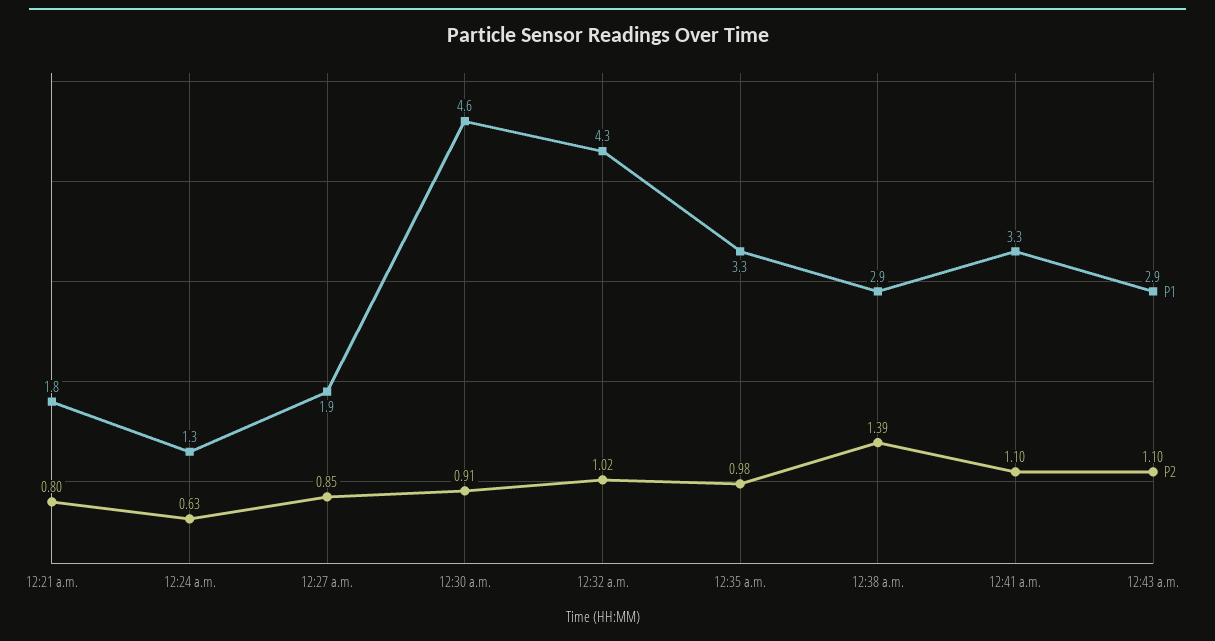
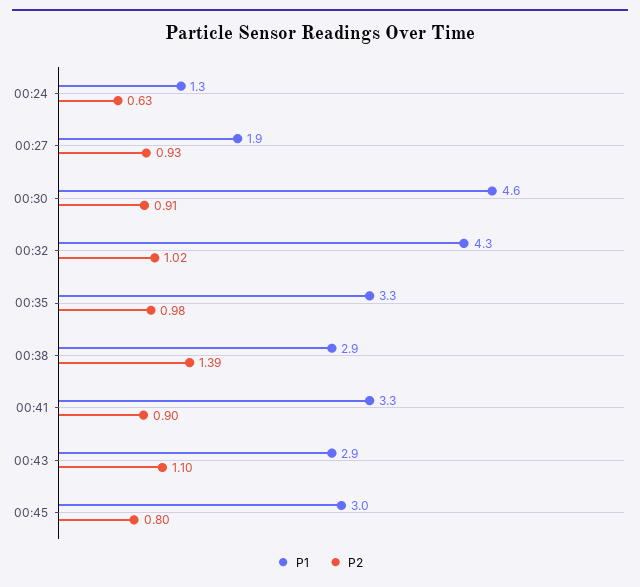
P1, 12:21 a.m.: 1.8 -> none
P2, 12:21 a.m.: 0.8 -> none
P2, 12:27 a.m.: 0.85 -> 0.93
P2, 12:41 a.m.: 1.1 -> 0.9
P1, 00:45: none -> 3
P2, 00:45: none -> 0.8

